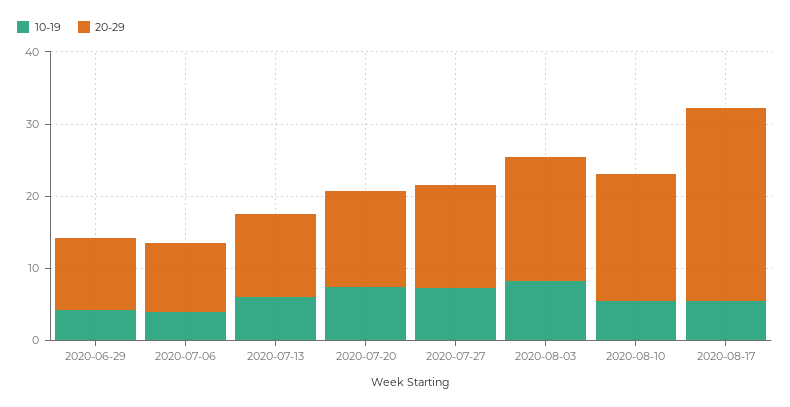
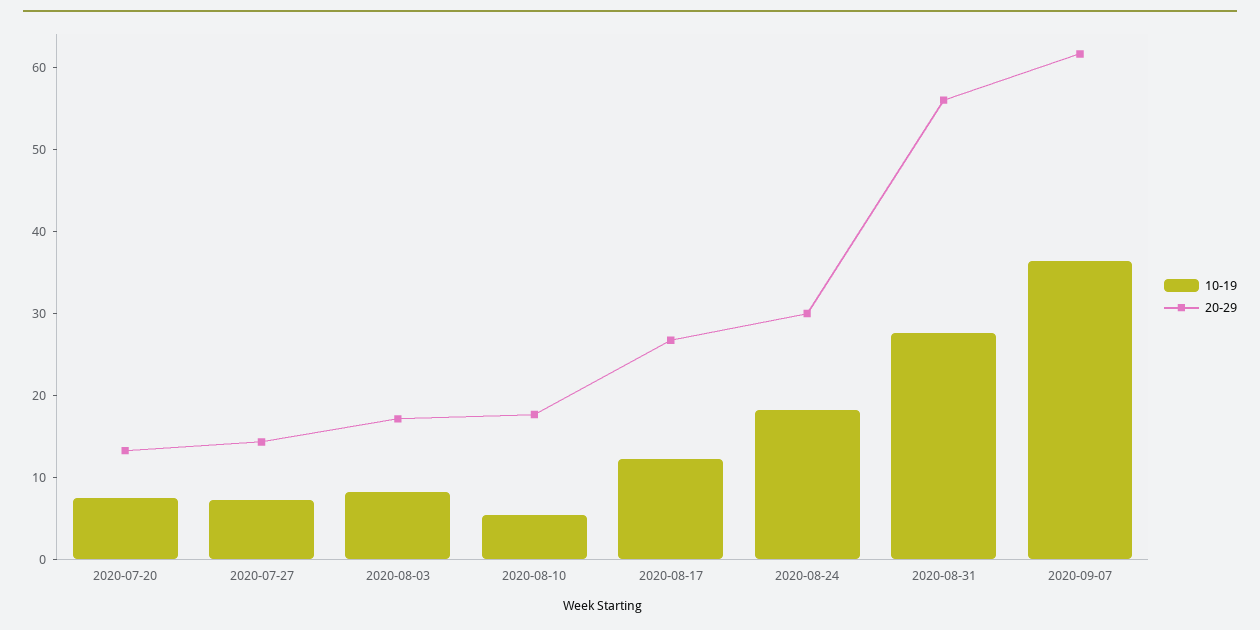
10-19, 2020-06-29: 4 -> none
20-29, 2020-06-29: 10 -> none
10-19, 2020-07-06: 4 -> none
20-29, 2020-07-06: 10 -> none
10-19, 2020-07-13: 6 -> none
20-29, 2020-07-13: 12 -> none
10-19, 2020-08-17: 6 -> 12
10-19, 2020-08-24: none -> 18
20-29, 2020-08-24: none -> 30
10-19, 2020-08-31: none -> 28
20-29, 2020-08-31: none -> 56
10-19, 2020-09-07: none -> 36
20-29, 2020-09-07: none -> 62

